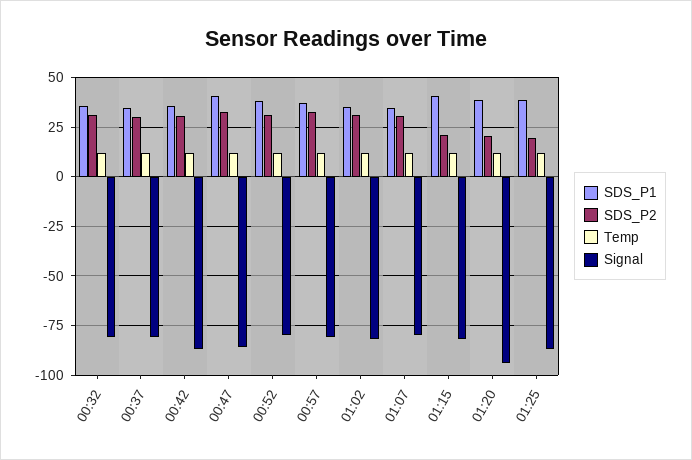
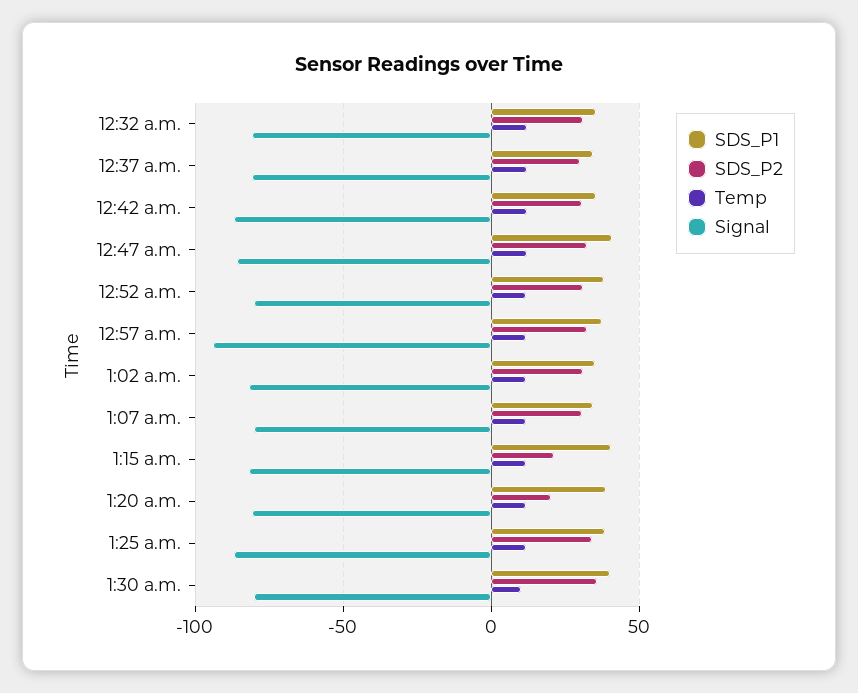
Signal, 00:57: -80 -> -95
Signal, 01:20: -95 -> -80
SDS_P2, 01:25: 20 -> 35
SDS_P1, 1:30 a.m.: none -> 40
SDS_P2, 1:30 a.m.: none -> 35
Temp, 1:30 a.m.: none -> 10
Signal, 1:30 a.m.: none -> -80

